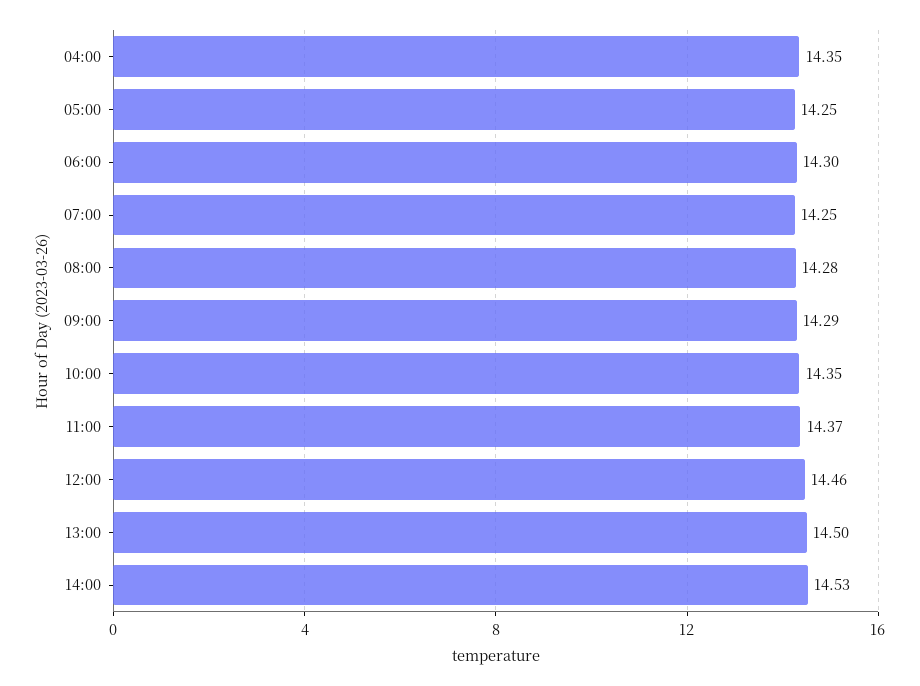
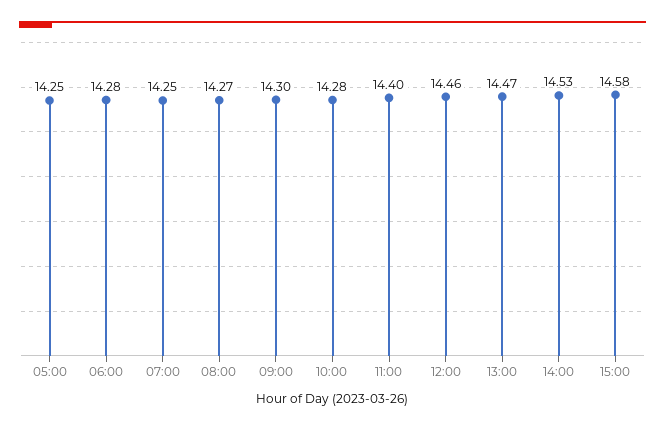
04:00: 14.35 -> none
06:00: 14.3 -> 14.28
08:00: 14.28 -> 14.27
09:00: 14.29 -> 14.3
10:00: 14.35 -> 14.28
11:00: 14.37 -> 14.4
13:00: 14.5 -> 14.47
15:00: none -> 14.58

